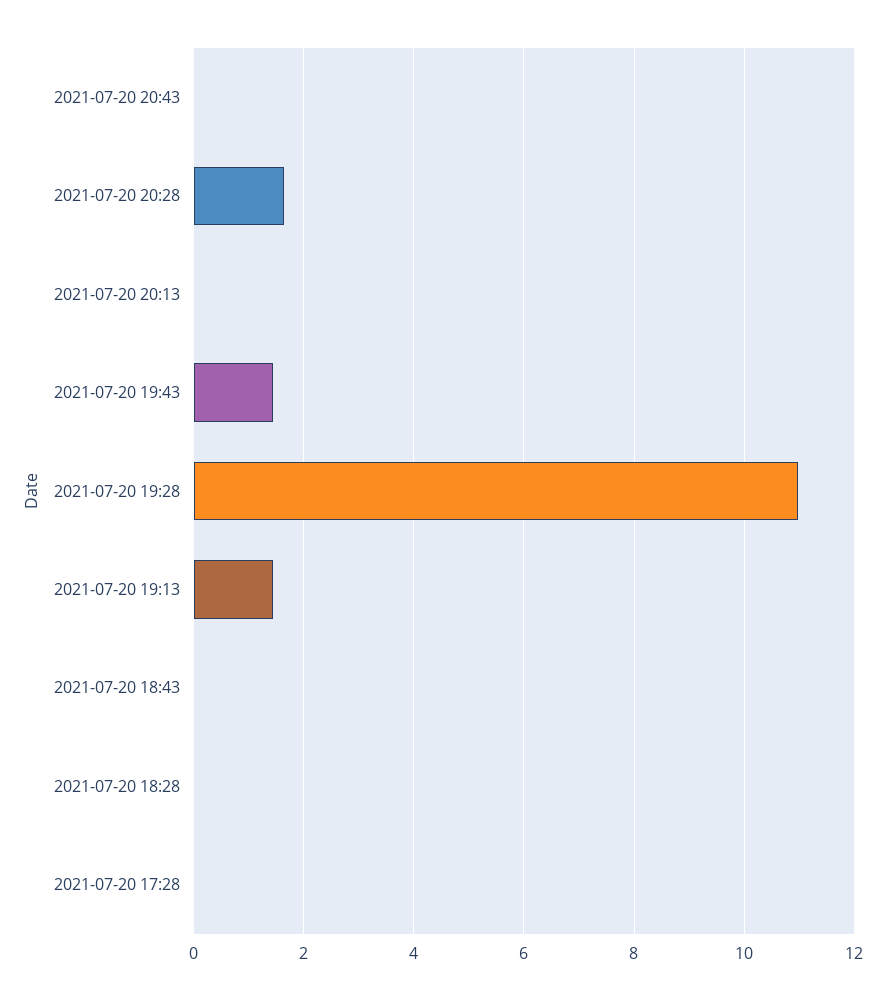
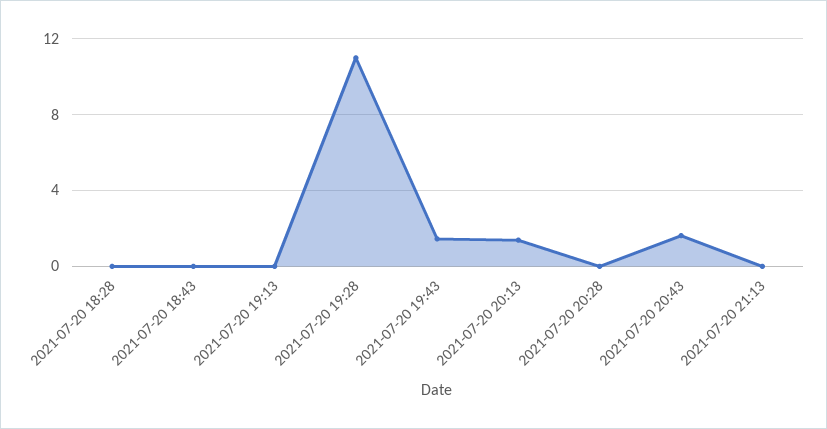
2021-07-20 20:43: 0 -> 1.5
2021-07-20 20:28: 1.6 -> 0
2021-07-20 20:13: 0 -> 1.5
2021-07-20 19:13: 1.4 -> 0
2021-07-20 17:28: 0 -> none
2021-07-20 21:13: none -> 0

